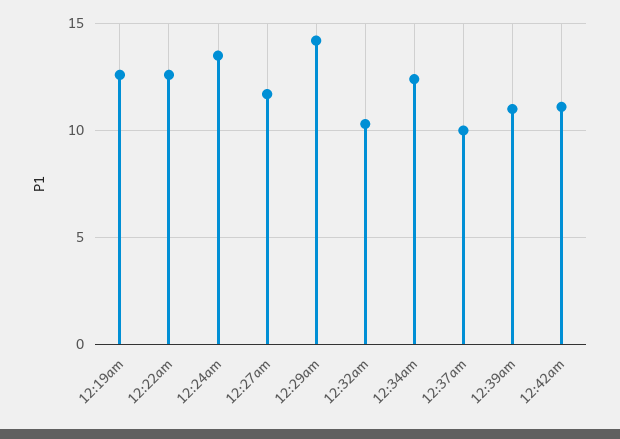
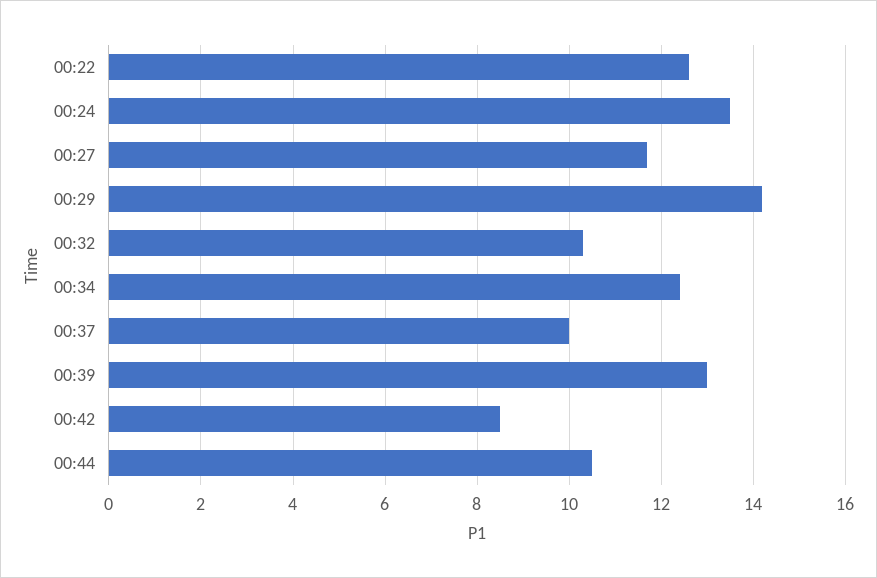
12:19am: 12.5 -> none
12:39am: 11 -> 13
12:42am: 11 -> 8.5
00:44: none -> 10.5

